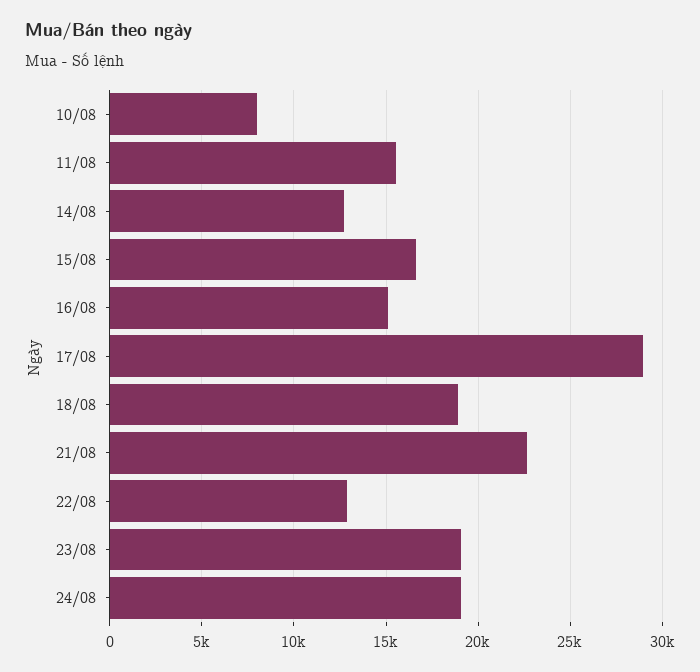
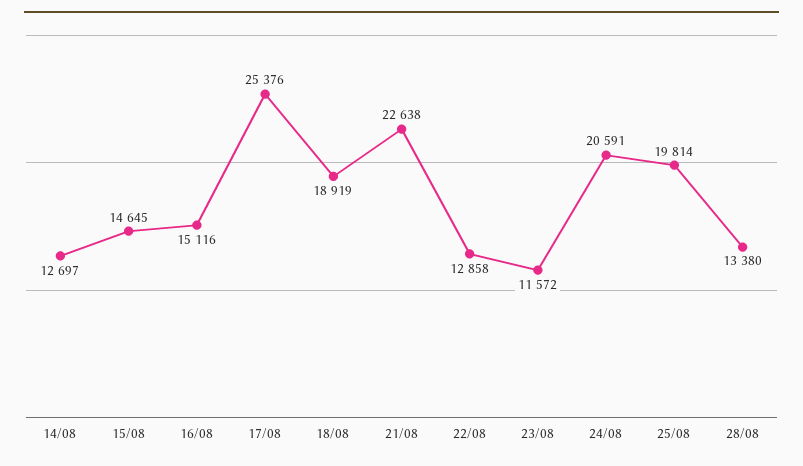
10/08: 8000 -> none
11/08: 15500 -> none
15/08: 16500 -> 14645
17/08: 29000 -> 25376
23/08: 19000 -> 11572
24/08: 19000 -> 20591
25/08: none -> 19814
28/08: none -> 13380

